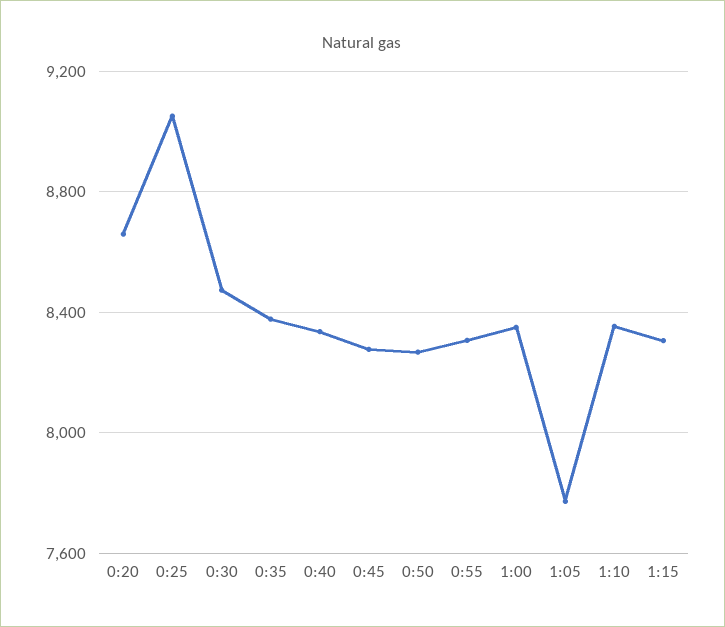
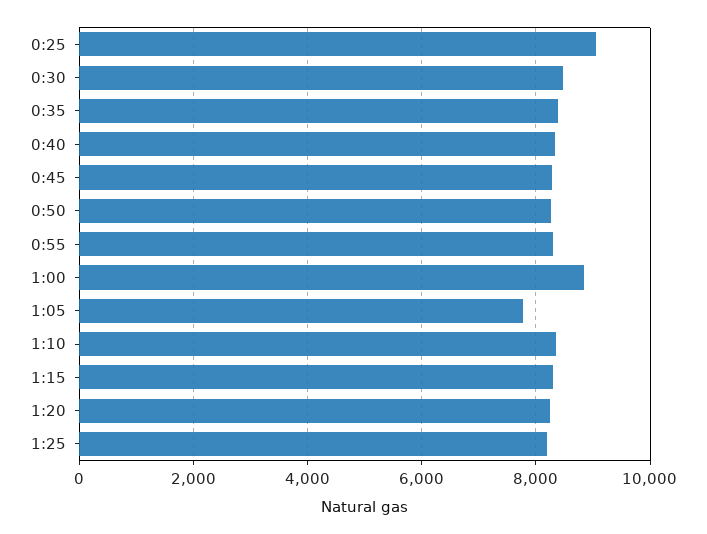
0:20: 8650 -> none
1:00: 8350 -> 8800
1:20: none -> 8200
1:25: none -> 8200

